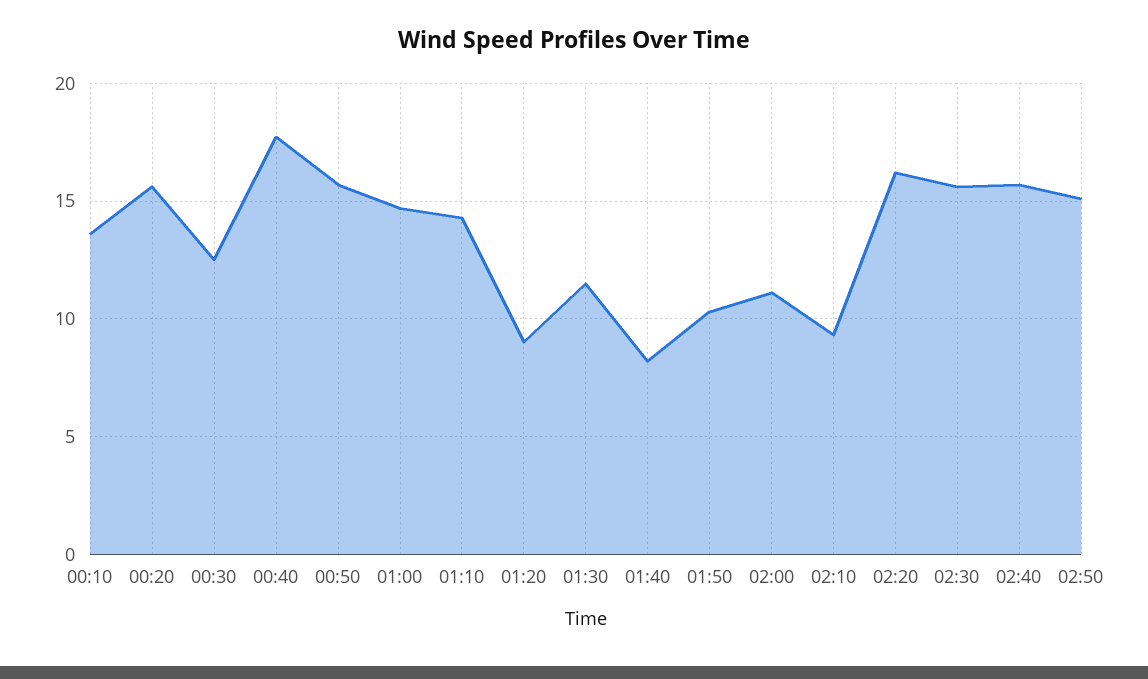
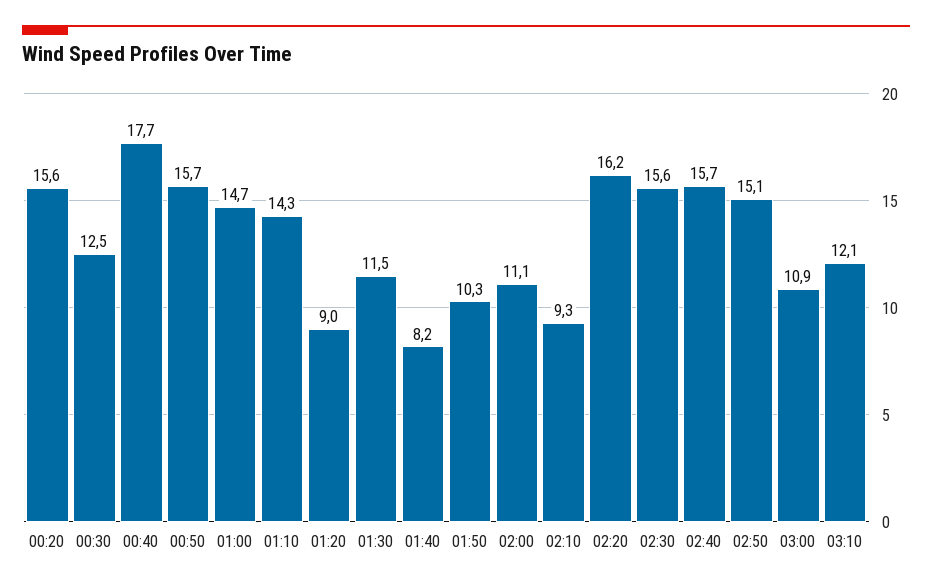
00:10: 13.5 -> none
03:00: none -> 10.9
03:10: none -> 12.1

